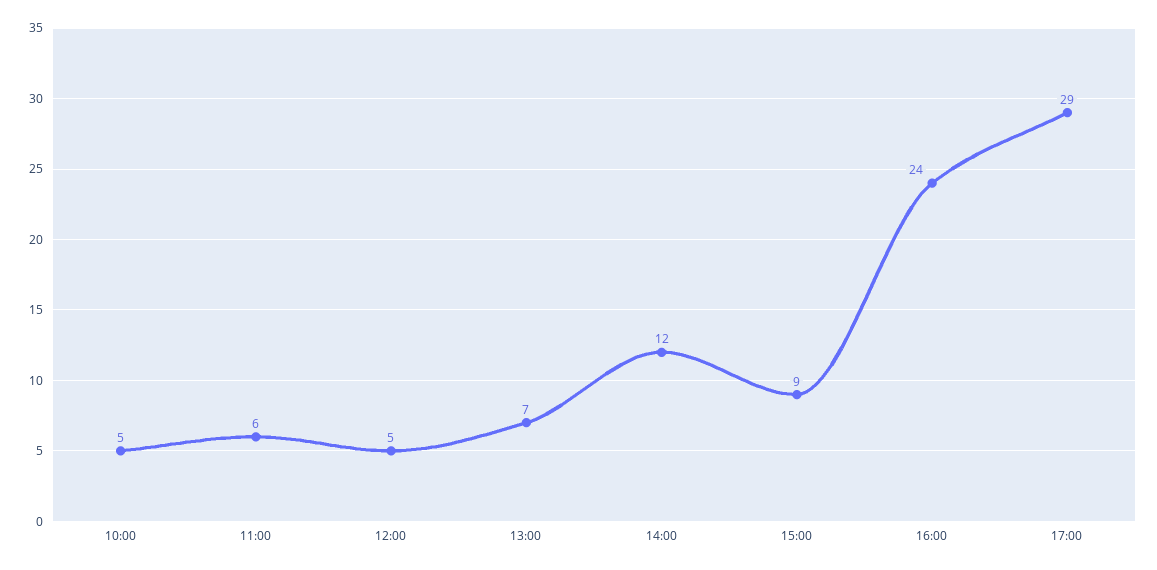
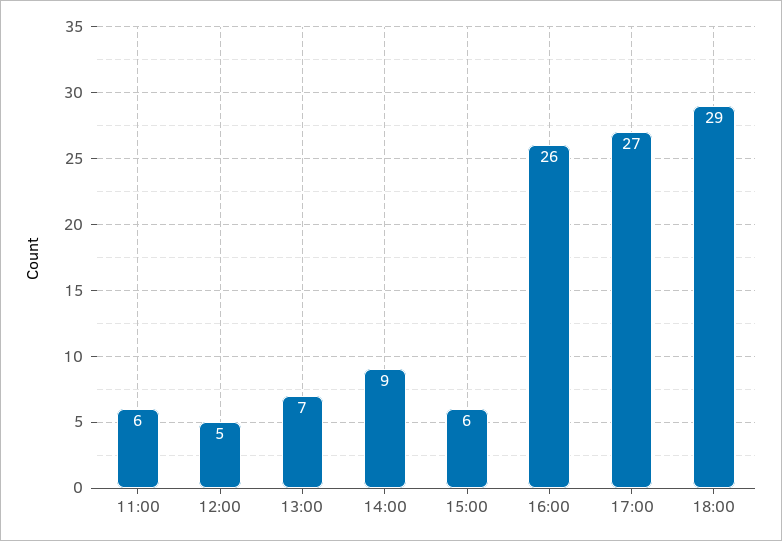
10:00: 5 -> none
14:00: 12 -> 9
15:00: 9 -> 6
16:00: 24 -> 26
17:00: 29 -> 27
18:00: none -> 29

